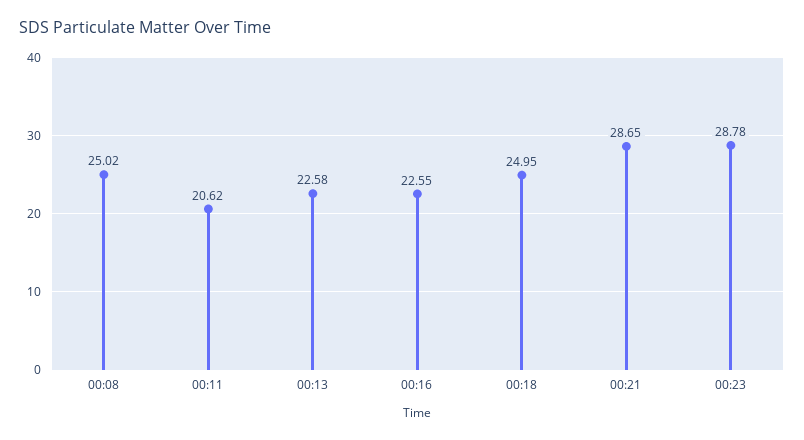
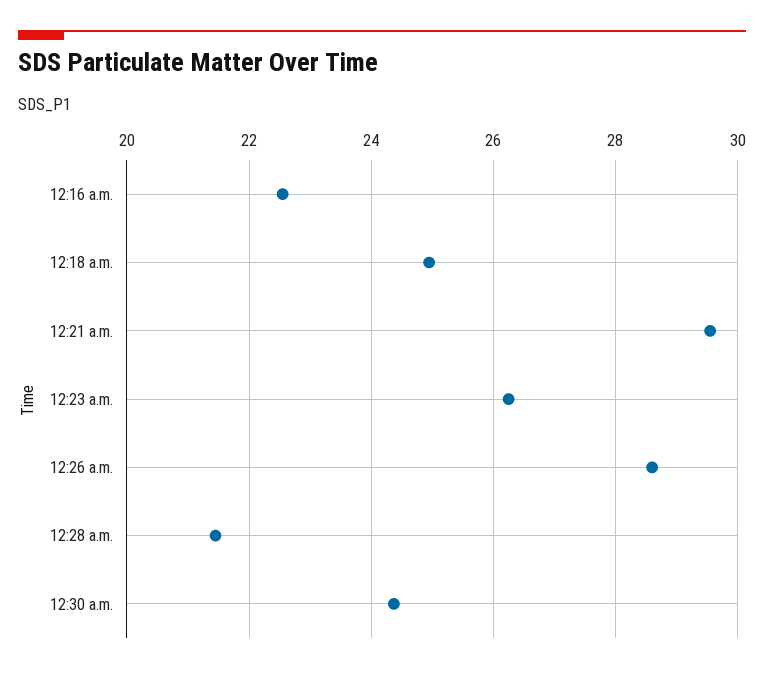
00:08: 25.02 -> none
00:11: 20.62 -> none
00:13: 22.58 -> none
00:21: 28.65 -> 29.6
00:23: 28.78 -> 26.2
12:26 a.m.: none -> 28.6
12:28 a.m.: none -> 21.4
12:30 a.m.: none -> 24.4

